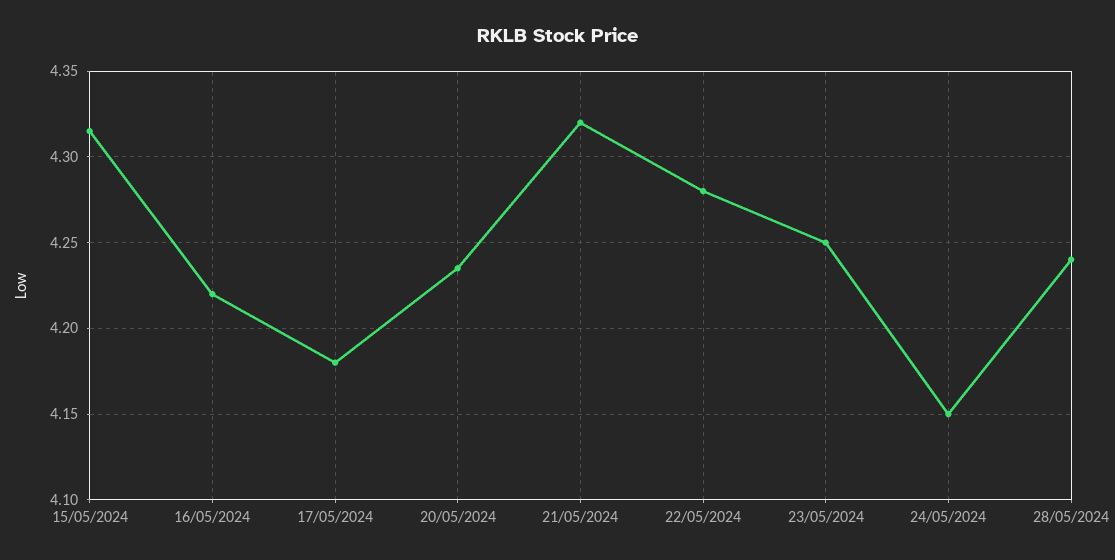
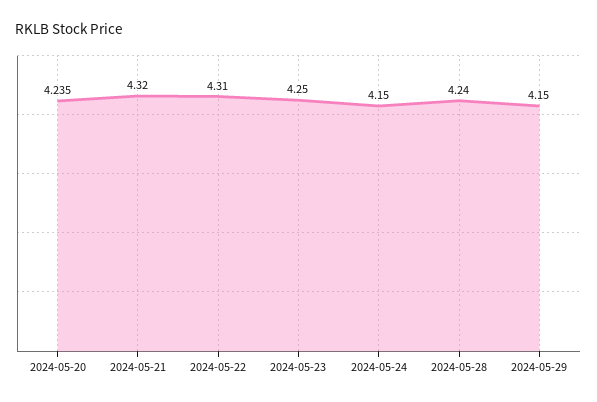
15/05/2024: 4.315 -> none
16/05/2024: 4.22 -> none
17/05/2024: 4.18 -> none
22/05/2024: 4.28 -> 4.31
2024-05-29: none -> 4.15

